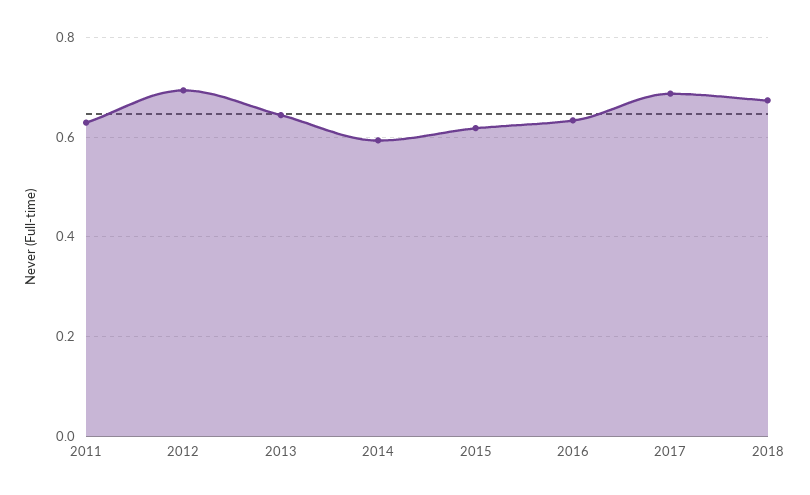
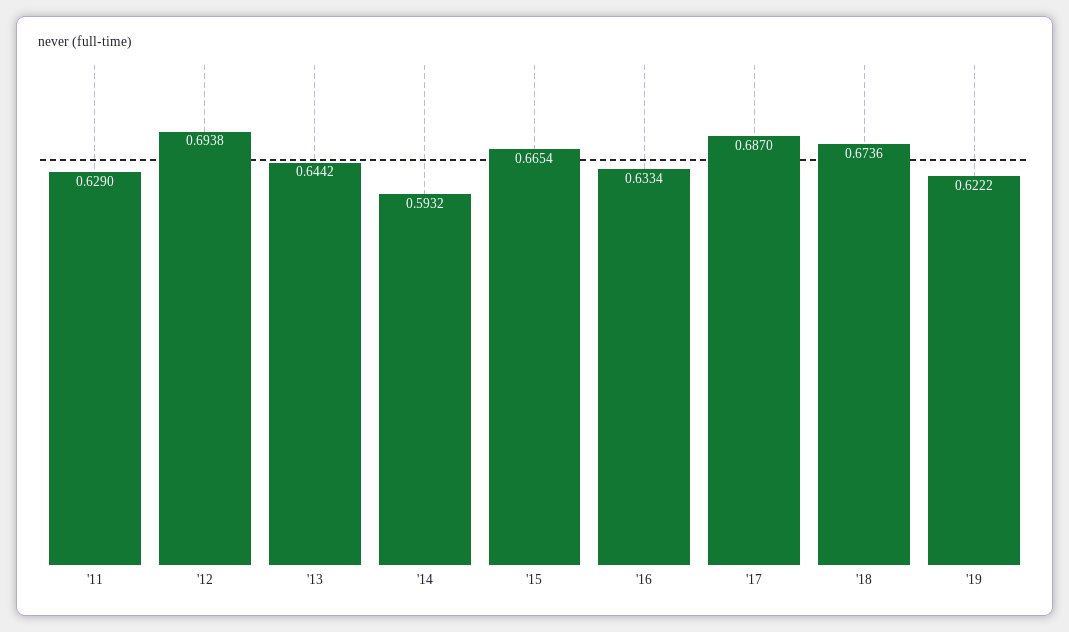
2015: 0.62 -> 0.6654
'19: none -> 0.6222

